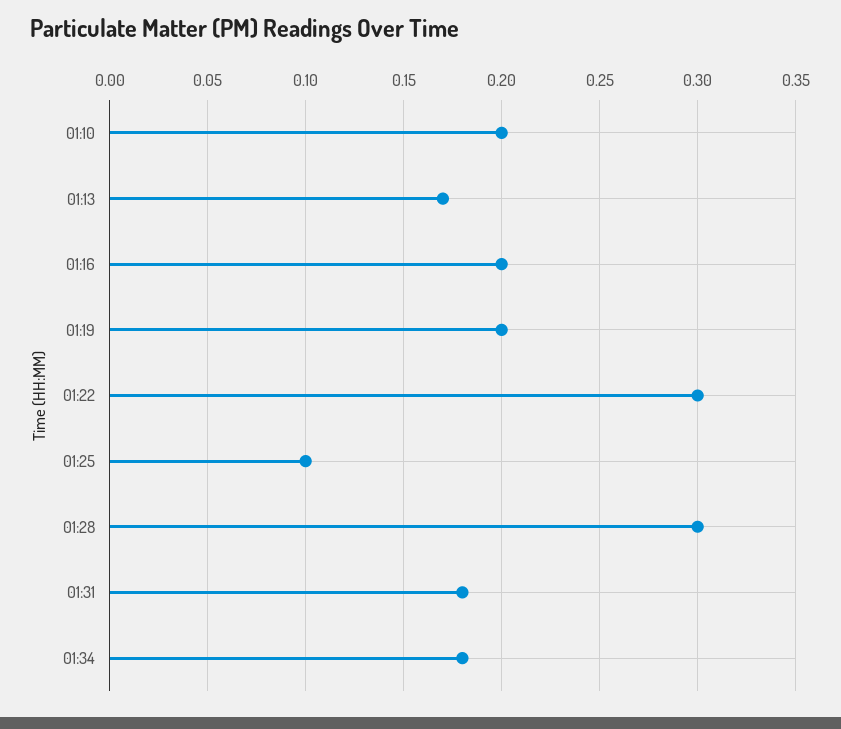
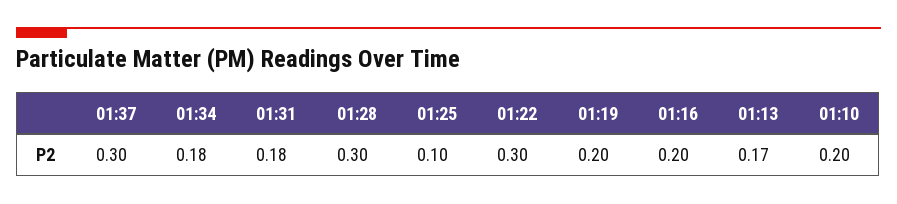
01:37: none -> 0.3

